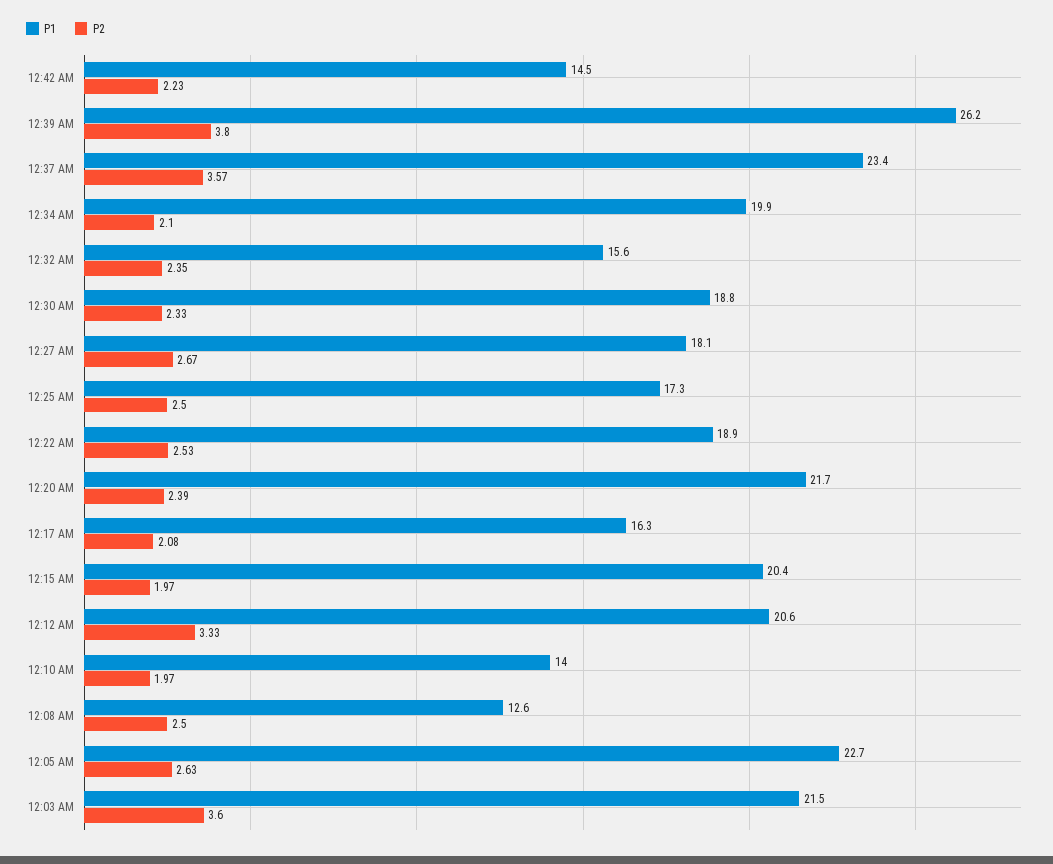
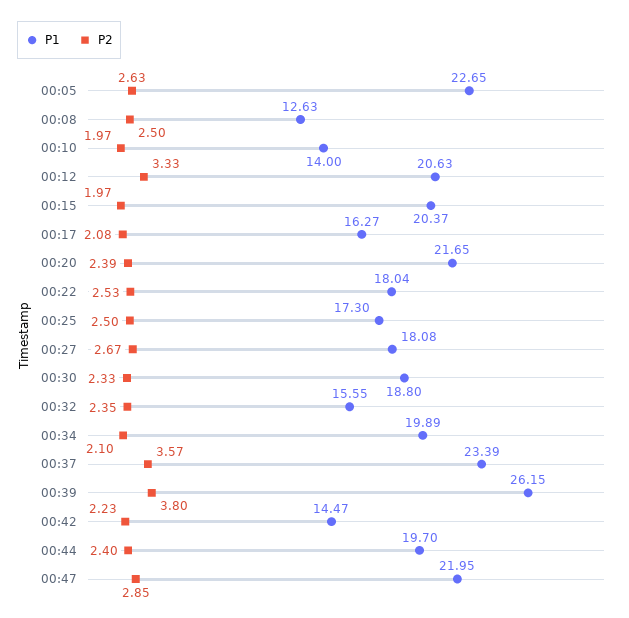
P1, 12:22 AM: 18.9 -> 18.04
P1, 12:03 AM: 21.5 -> none
P2, 12:03 AM: 3.6 -> none
P1, 00:44: none -> 19.7
P2, 00:44: none -> 2.4
P1, 00:47: none -> 21.95
P2, 00:47: none -> 2.85

